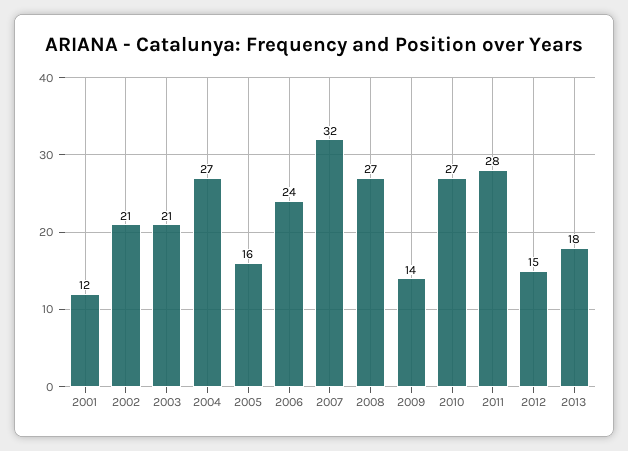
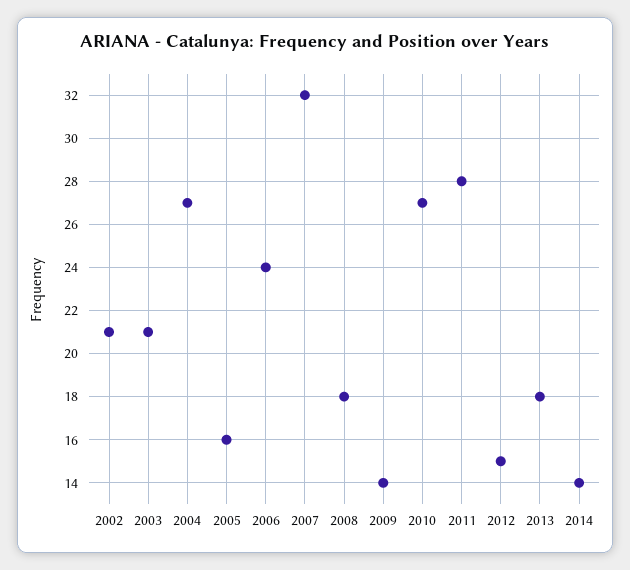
2001: 12 -> none
2008: 27 -> 18
2014: none -> 14

